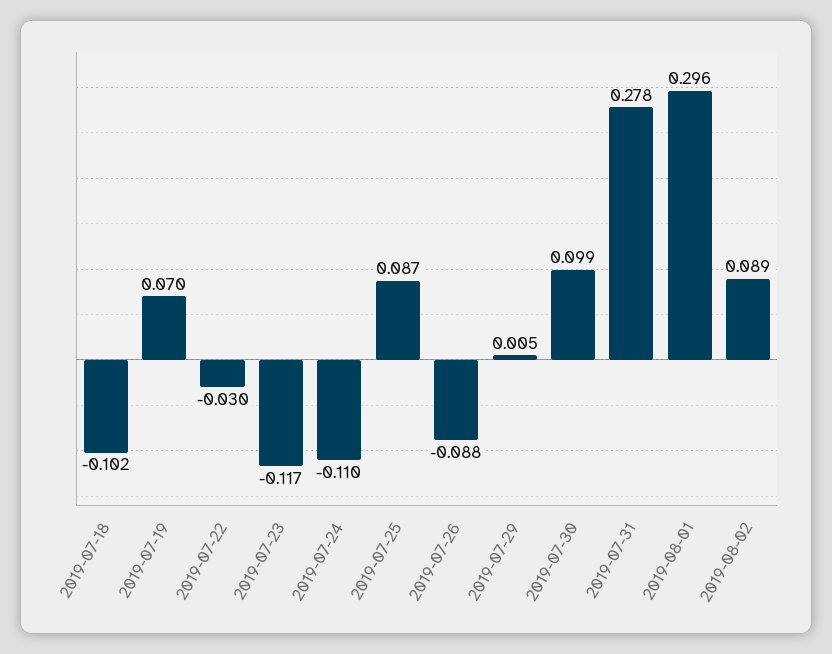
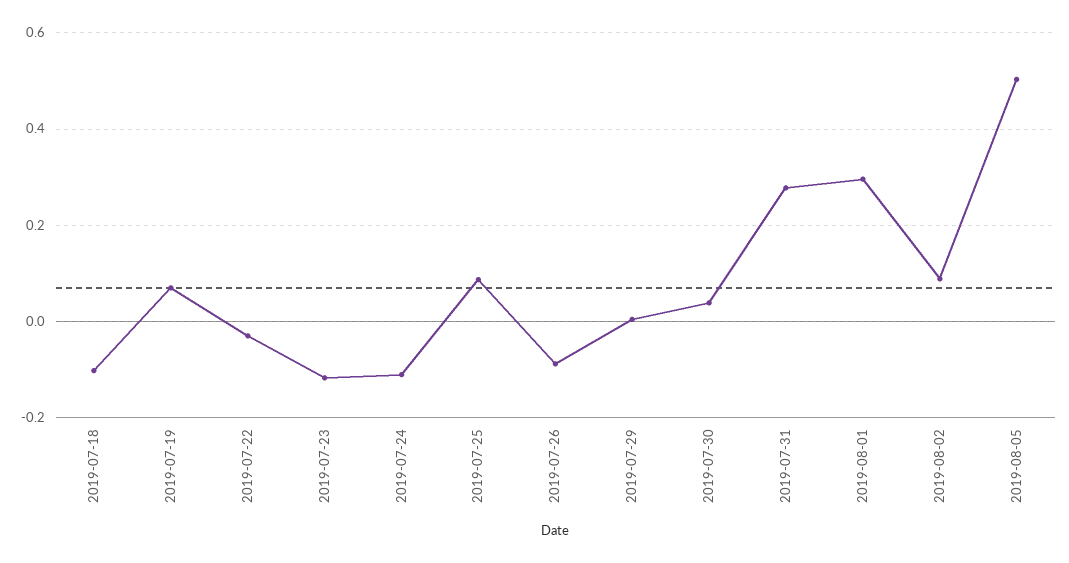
2019-07-30: 0.099 -> 0.04
2019-08-05: none -> 0.5

